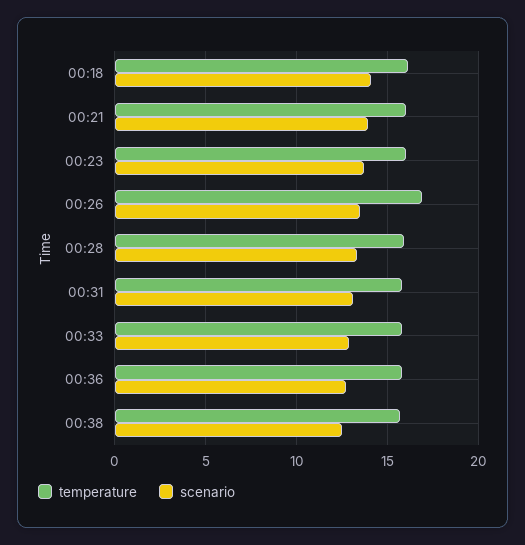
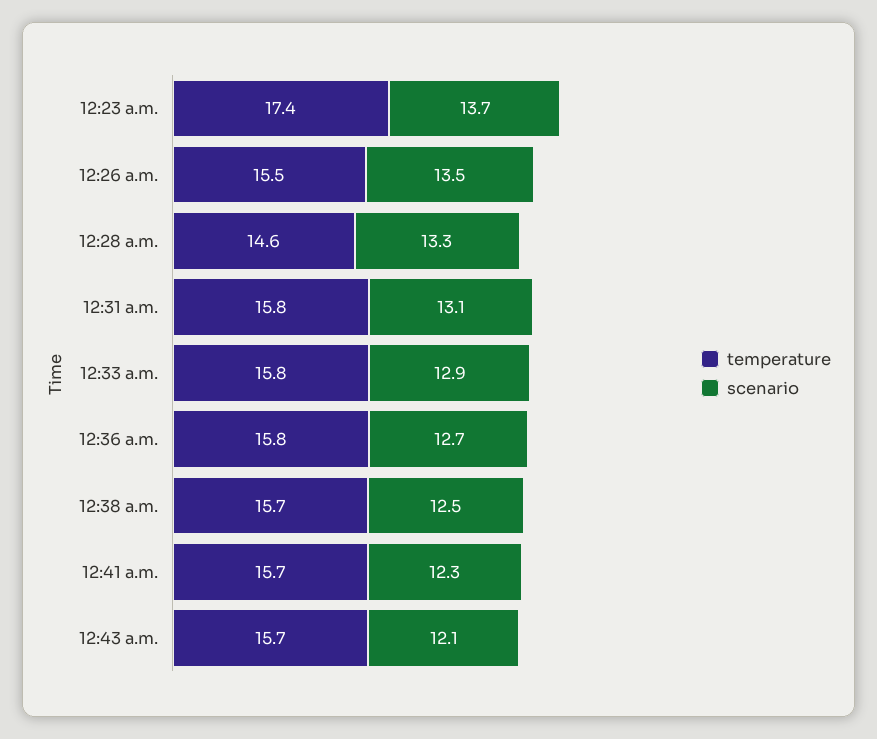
temperature, 00:18: 16 -> none
scenario, 00:18: 14 -> none
temperature, 00:21: 16 -> none
scenario, 00:21: 14 -> none
temperature, 00:23: 16 -> 17.4
temperature, 00:26: 17 -> 15.5
temperature, 00:28: 16 -> 14.6
temperature, 12:41 a.m.: none -> 15.7
scenario, 12:41 a.m.: none -> 12.3
temperature, 12:43 a.m.: none -> 15.7
scenario, 12:43 a.m.: none -> 12.1

